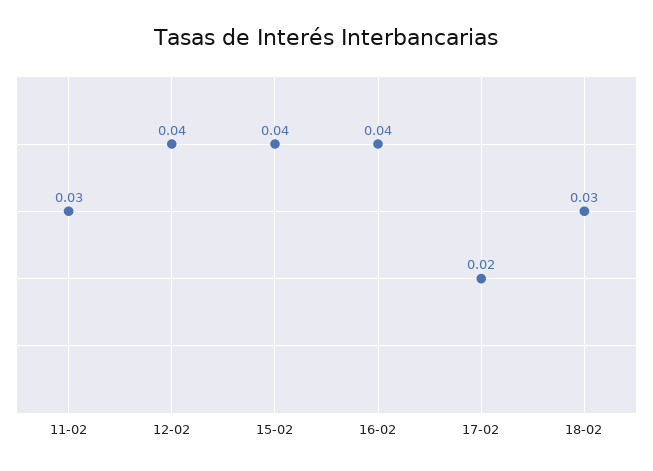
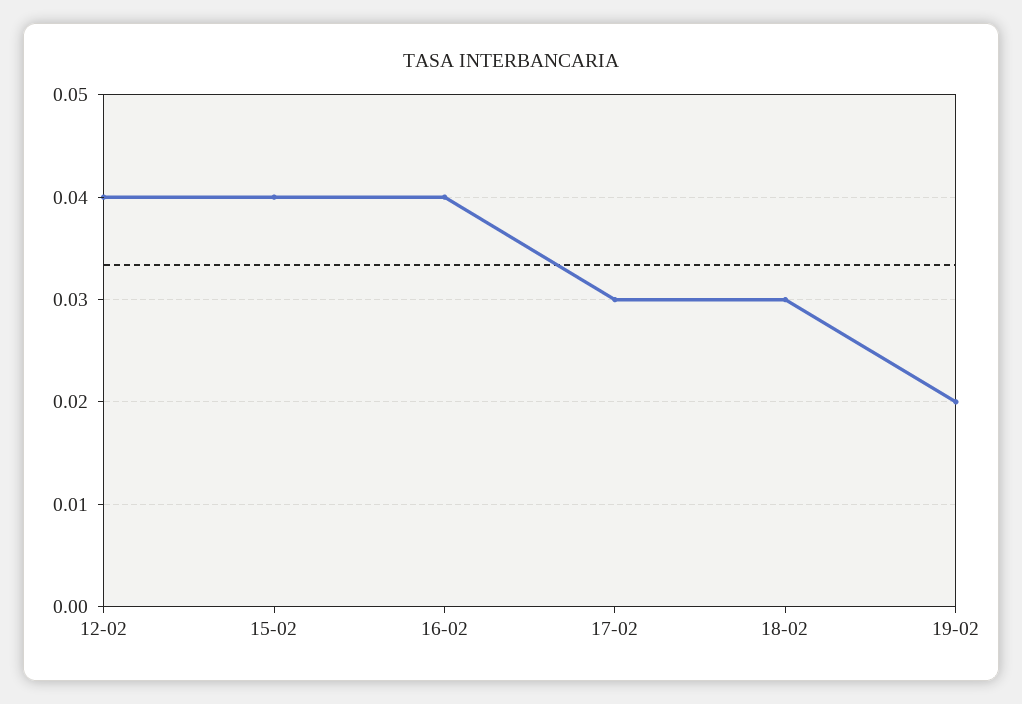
11-02: 0.03 -> none
17-02: 0.02 -> 0.03
19-02: none -> 0.02

